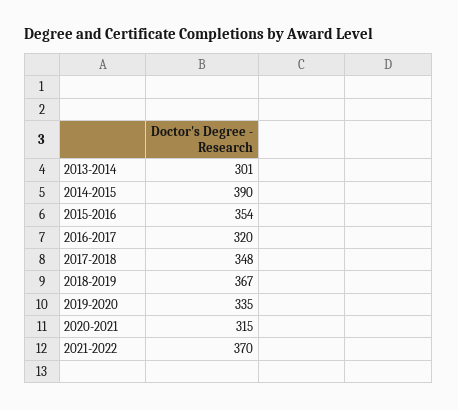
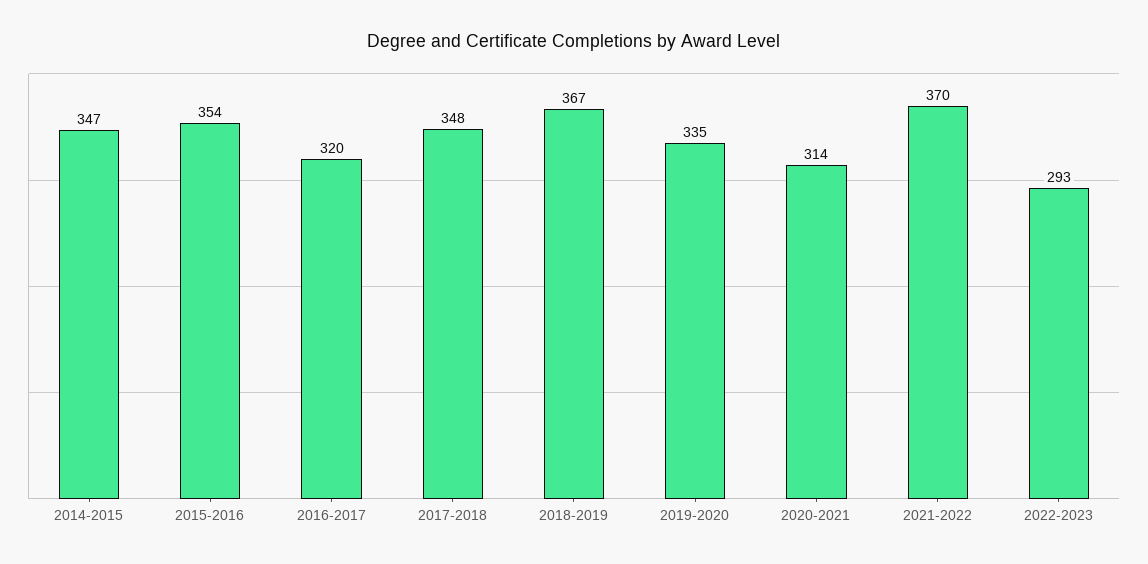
2013-2014: 301 -> none
2014-2015: 390 -> 347
2020-2021: 315 -> 314
2022-2023: none -> 293

